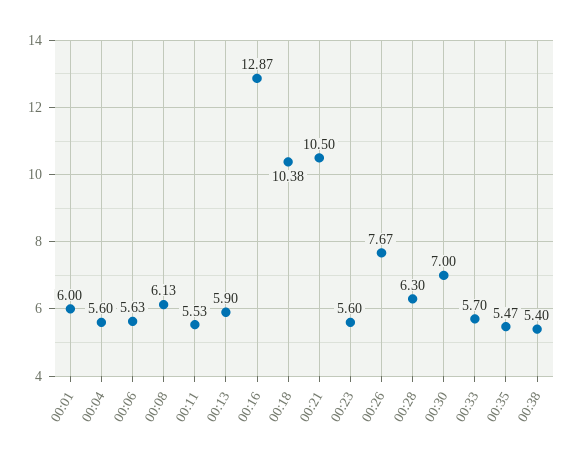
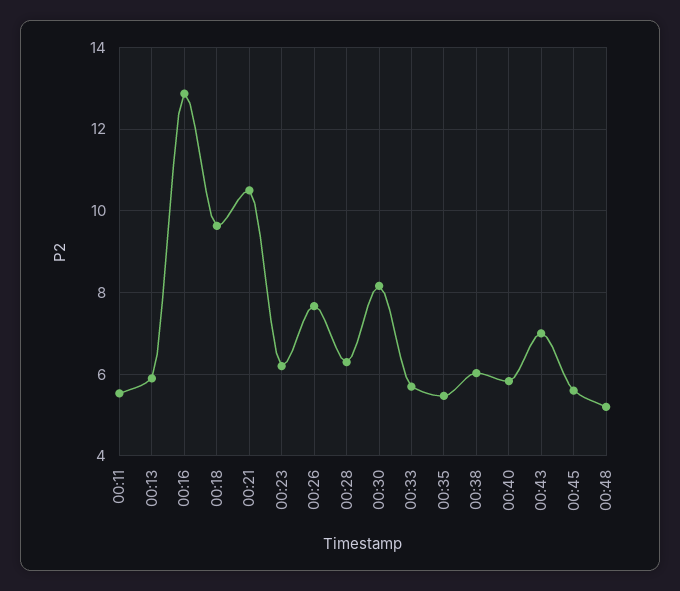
00:01: 6 -> none
00:04: 5.6 -> none
00:06: 5.63 -> none
00:08: 6.13 -> none
00:18: 10.38 -> 9.6
00:23: 5.6 -> 6.2
00:30: 7 -> 8.2
00:38: 5.4 -> 6
00:40: none -> 5.8
00:43: none -> 7
00:45: none -> 5.6
00:48: none -> 5.2

